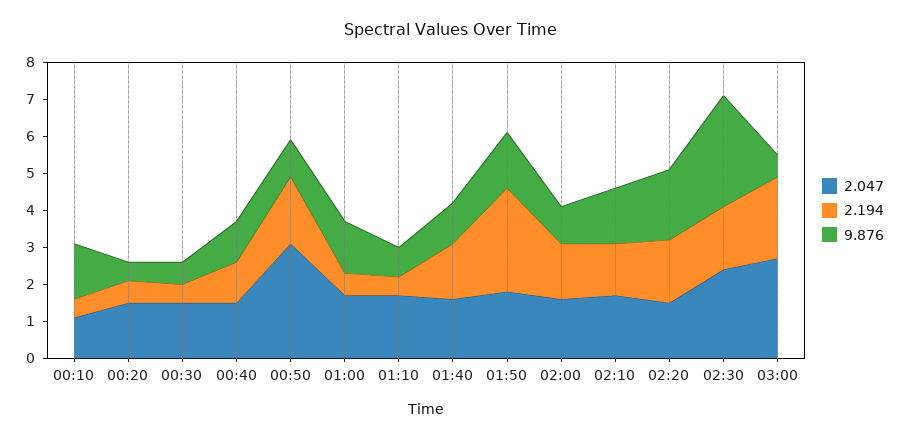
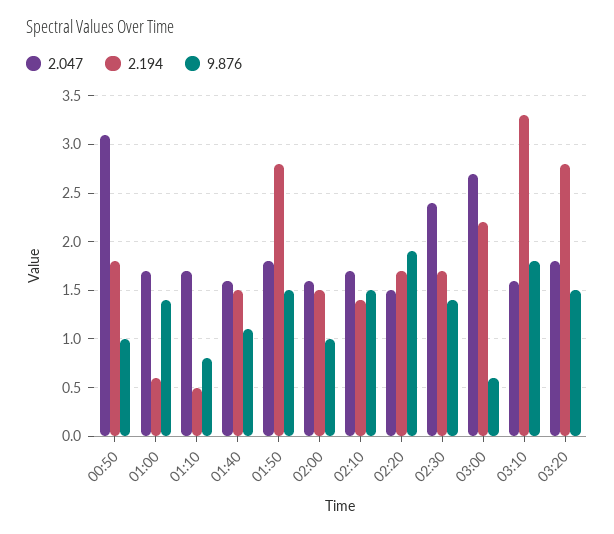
2.047, 00:10: 1 -> none
2.194, 00:10: 0.5 -> none
9.876, 00:10: 1.5 -> none
2.047, 00:20: 1.5 -> none
2.194, 00:20: 0.5 -> none
9.876, 00:20: 0.5 -> none
2.047, 00:30: 1.5 -> none
2.194, 00:30: 0.5 -> none
9.876, 00:30: 0.5 -> none
2.047, 00:40: 1.5 -> none
2.194, 00:40: 1 -> none
9.876, 00:40: 1 -> none
9.876, 02:30: 3 -> 1.4
2.047, 03:10: none -> 1.6
2.194, 03:10: none -> 3.3
9.876, 03:10: none -> 1.8
2.047, 03:20: none -> 1.8
2.194, 03:20: none -> 2.8
9.876, 03:20: none -> 1.5

